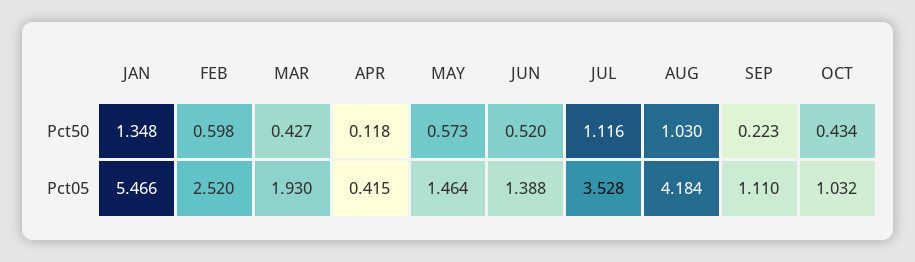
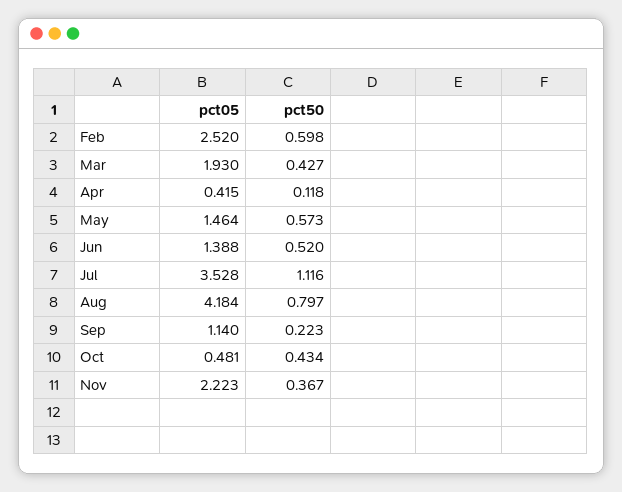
JAN, Pct50: 1.348 -> none
AUG, Pct50: 1.03 -> 0.797
JAN, Pct05: 5.466 -> none
SEP, Pct05: 1.11 -> 1.14
OCT, Pct05: 1.032 -> 0.481
Nov, Pct05: none -> 2.223
Nov, Pct50: none -> 0.367

